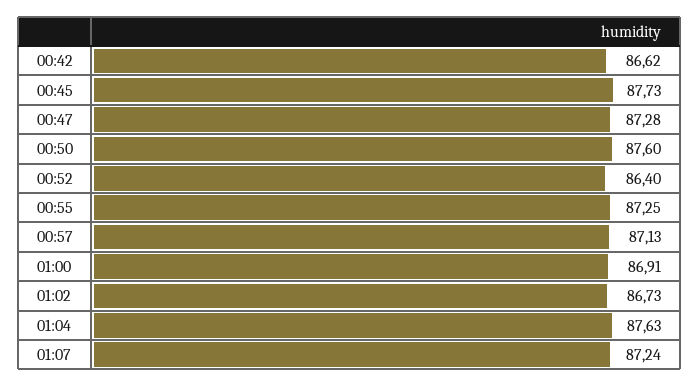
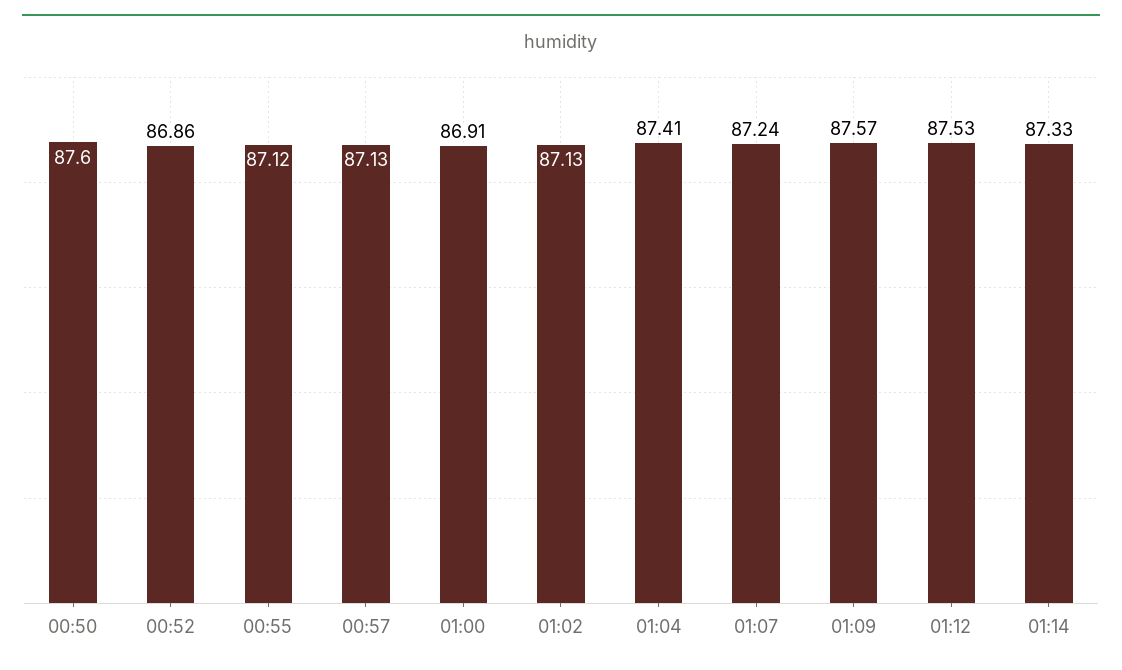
00:42: 86.62 -> none
00:45: 87.73 -> none
00:47: 87.28 -> none
00:52: 86.4 -> 86.86
00:55: 87.25 -> 87.12
01:02: 86.73 -> 87.13
01:04: 87.63 -> 87.41
01:09: none -> 87.57
01:12: none -> 87.53
01:14: none -> 87.33

